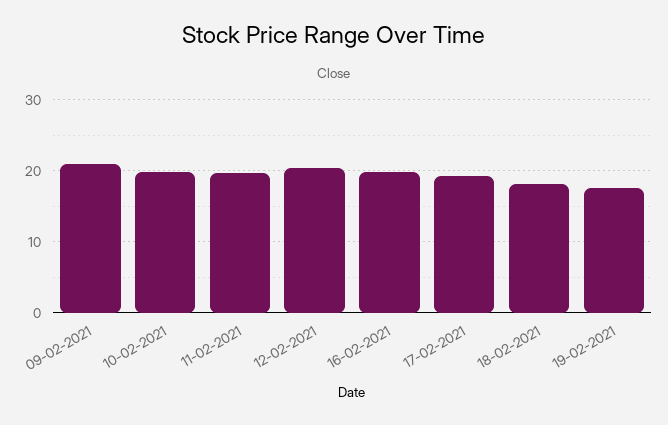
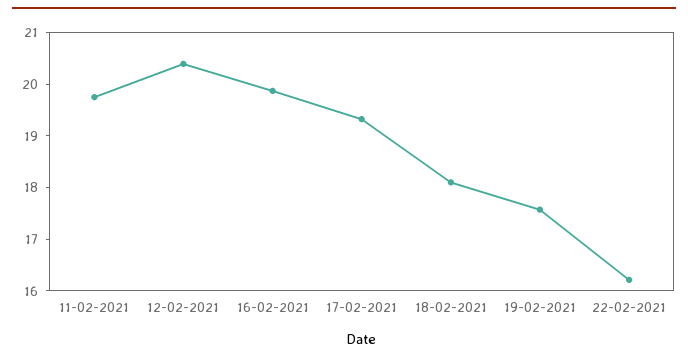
09-02-2021: 21 -> none
10-02-2021: 20 -> none
22-02-2021: none -> 16.2

